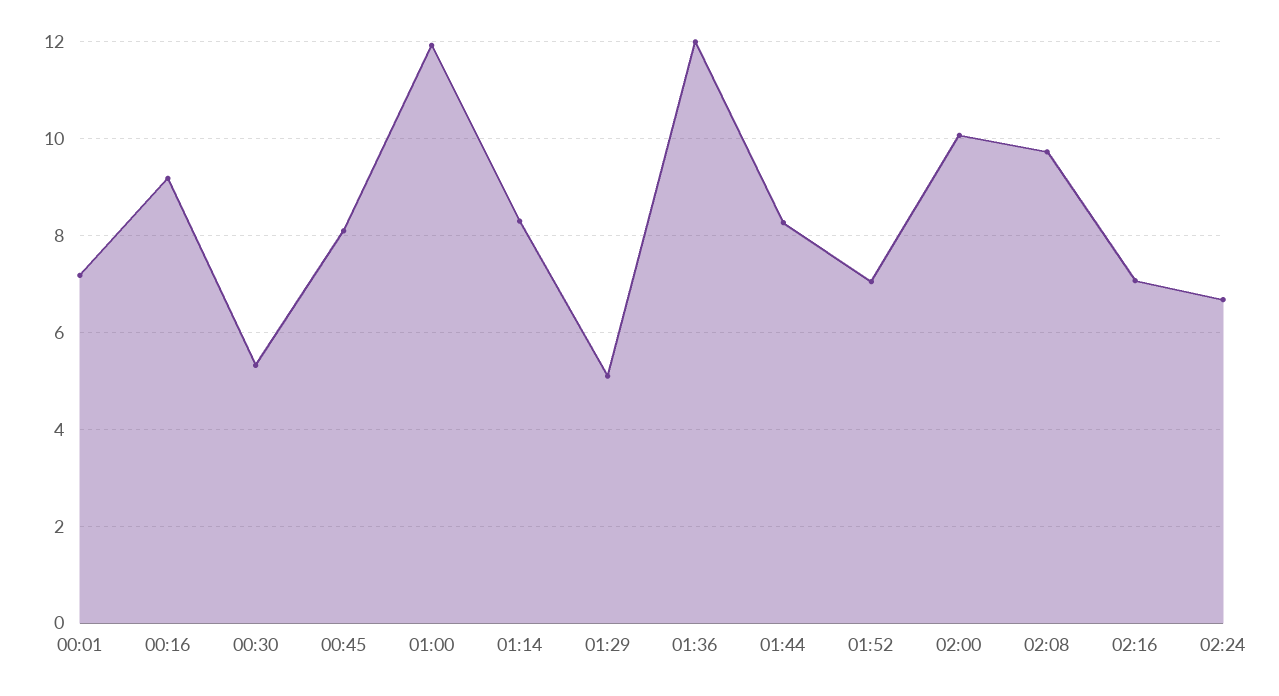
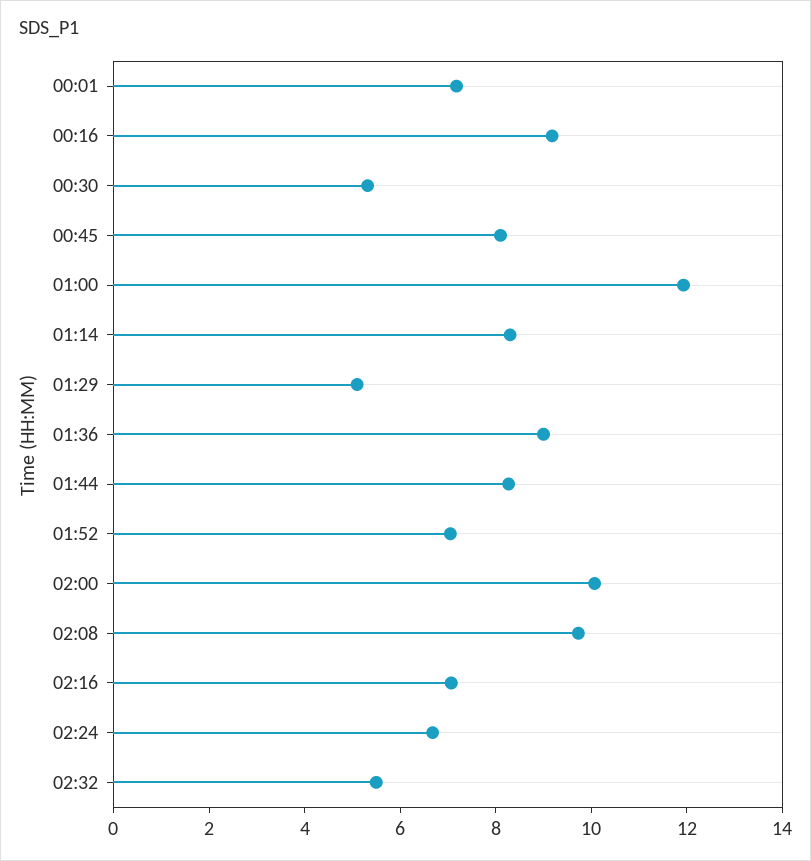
01:36: 12 -> 9
02:32: none -> 5.5

